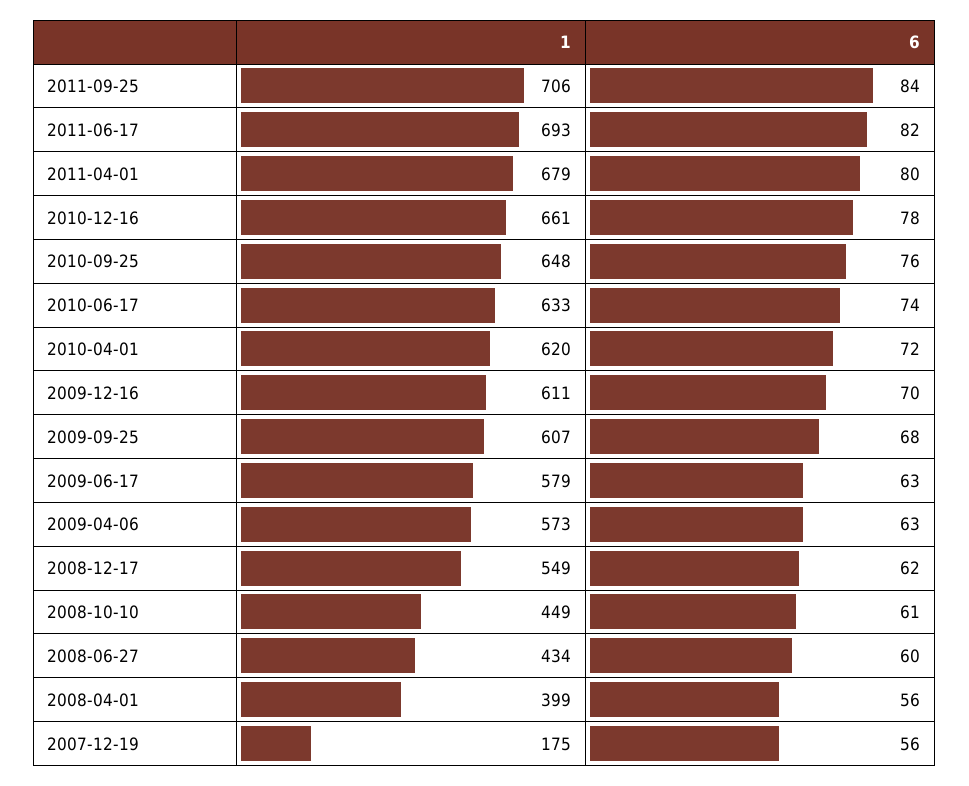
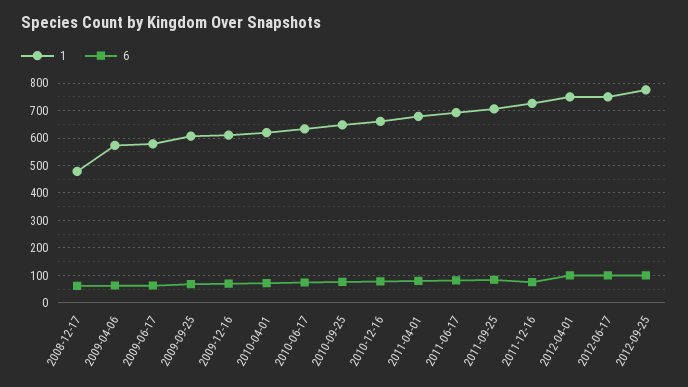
1, 2008-12-17: 549 -> 475
1, 2008-10-10: 449 -> none
6, 2008-10-10: 61 -> none
1, 2008-06-27: 434 -> none
6, 2008-06-27: 60 -> none
1, 2008-04-01: 399 -> none
6, 2008-04-01: 56 -> none
1, 2007-12-19: 175 -> none
6, 2007-12-19: 56 -> none
1, 2011-12-16: none -> 725
6, 2011-12-16: none -> 75
1, 2012-04-01: none -> 750
6, 2012-04-01: none -> 100
1, 2012-06-17: none -> 750
6, 2012-06-17: none -> 100
1, 2012-09-25: none -> 775
6, 2012-09-25: none -> 100

